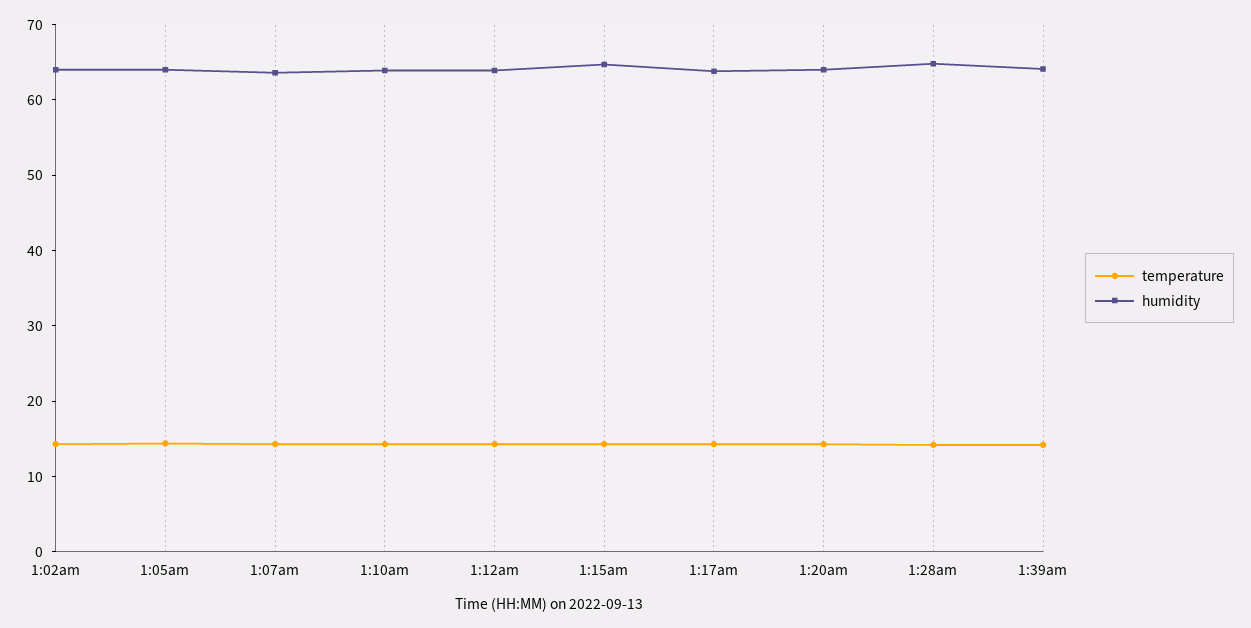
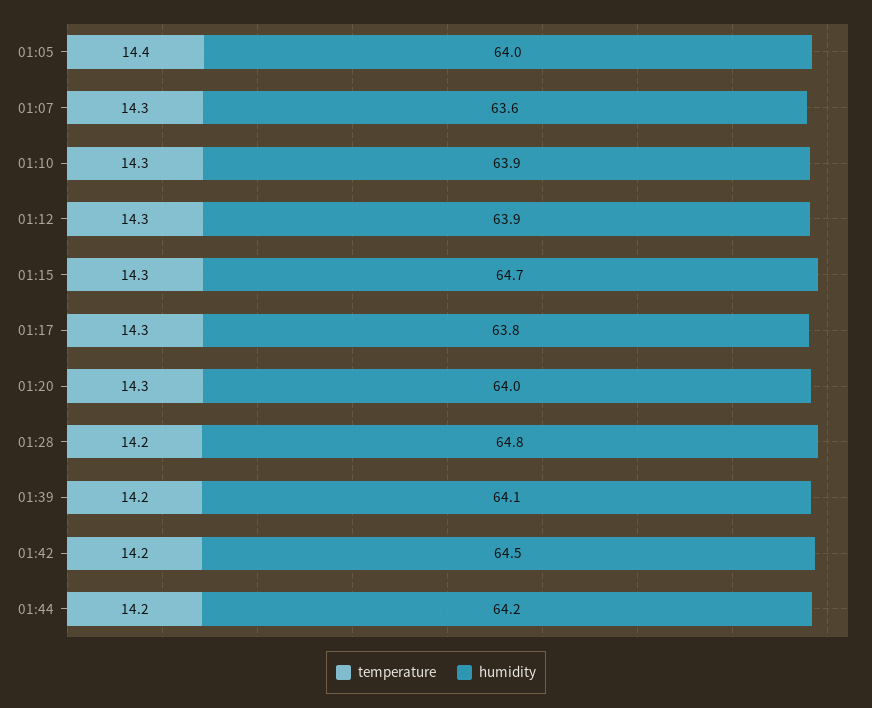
temperature, 1:02am: 14 -> none
humidity, 1:02am: 64 -> none
temperature, 01:42: none -> 14.2
humidity, 01:42: none -> 64.5
temperature, 01:44: none -> 14.2
humidity, 01:44: none -> 64.2

